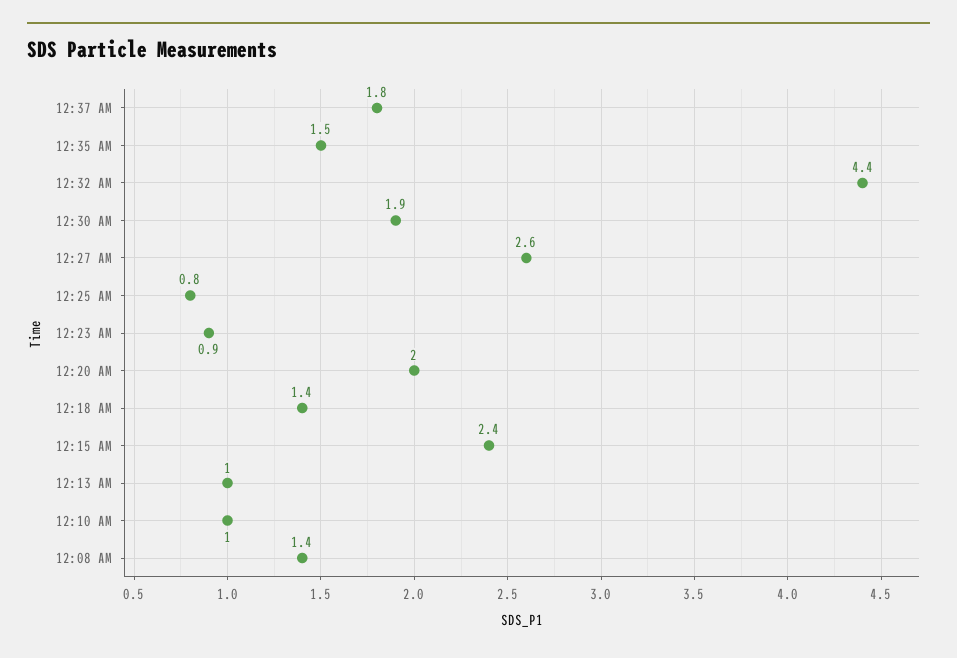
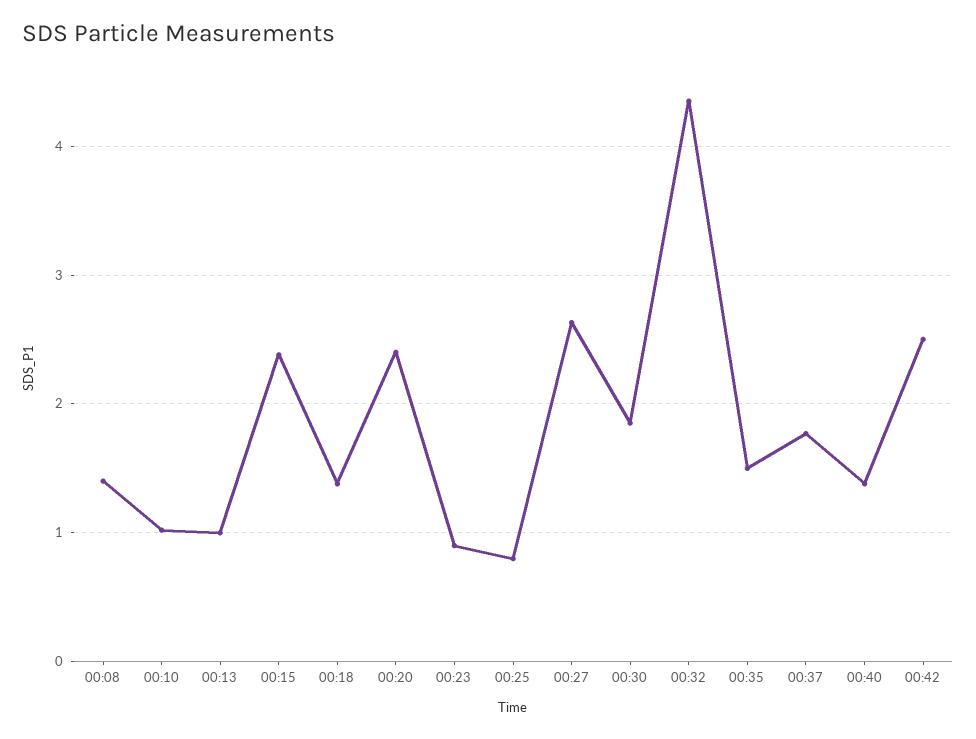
12:20 AM: 2 -> 2.4
00:40: none -> 1.4
00:42: none -> 2.5

